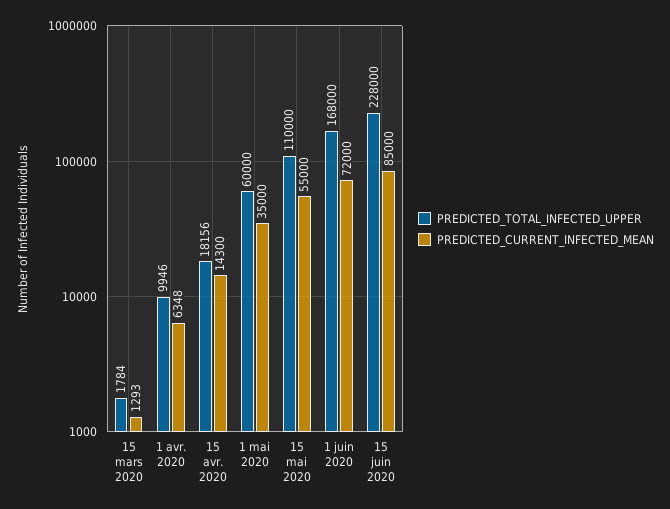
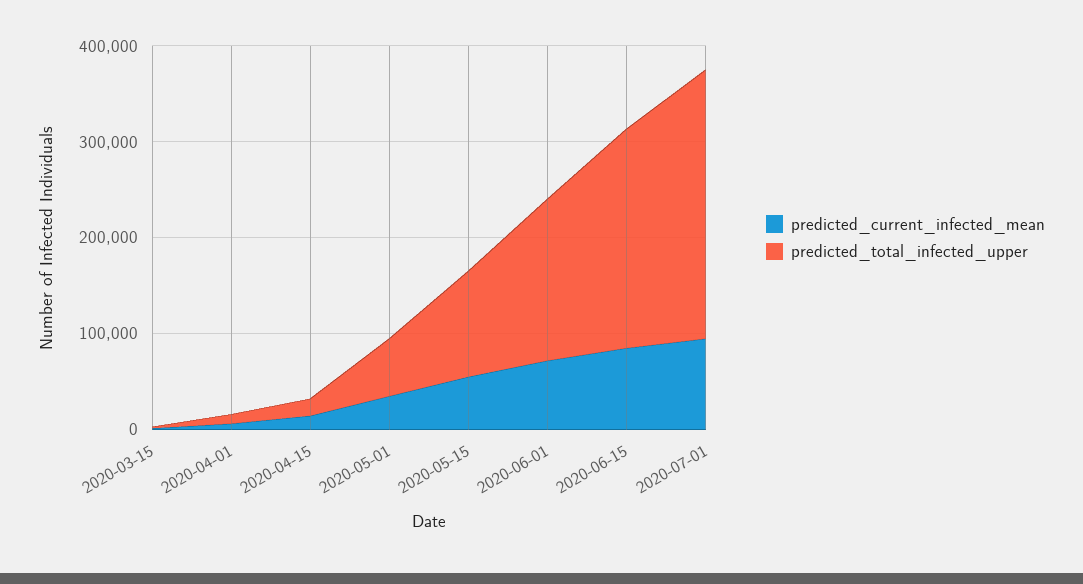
PREDICTED_CURRENT_INFECTED_MEAN, 2020-07-01: none -> 100000
PREDICTED_TOTAL_INFECTED_UPPER, 2020-07-01: none -> 280000

